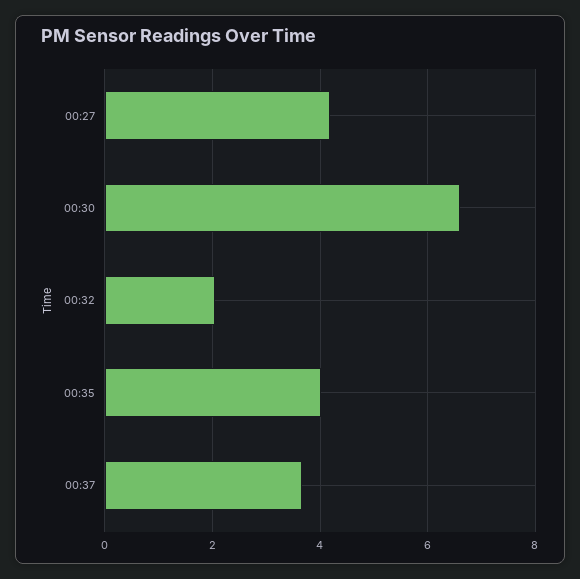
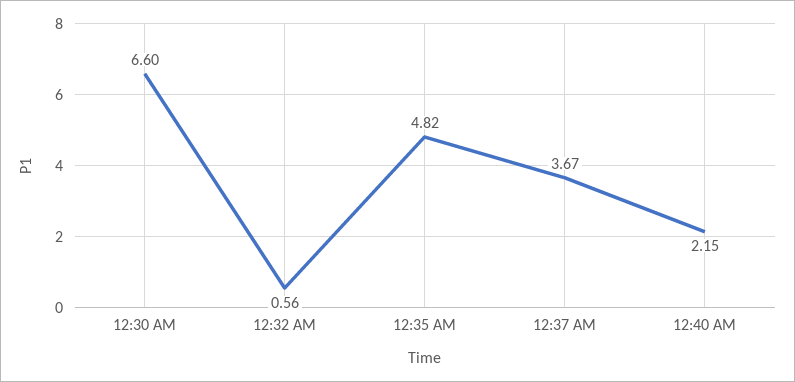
00:27: 4.2 -> none
00:32: 2 -> 0.56
00:35: 4 -> 4.82
12:40 AM: none -> 2.15

